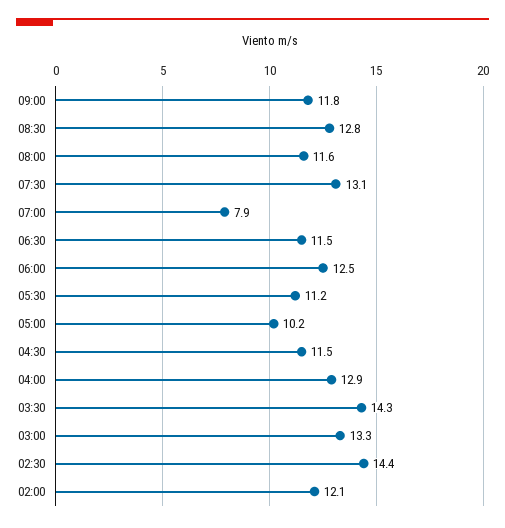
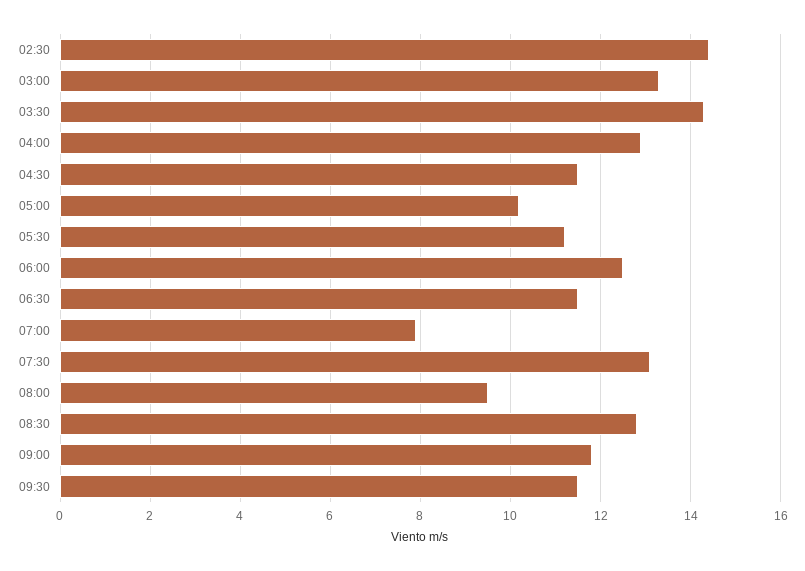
08:00: 11.6 -> 9.5
02:00: 12.1 -> none
09:30: none -> 11.5

